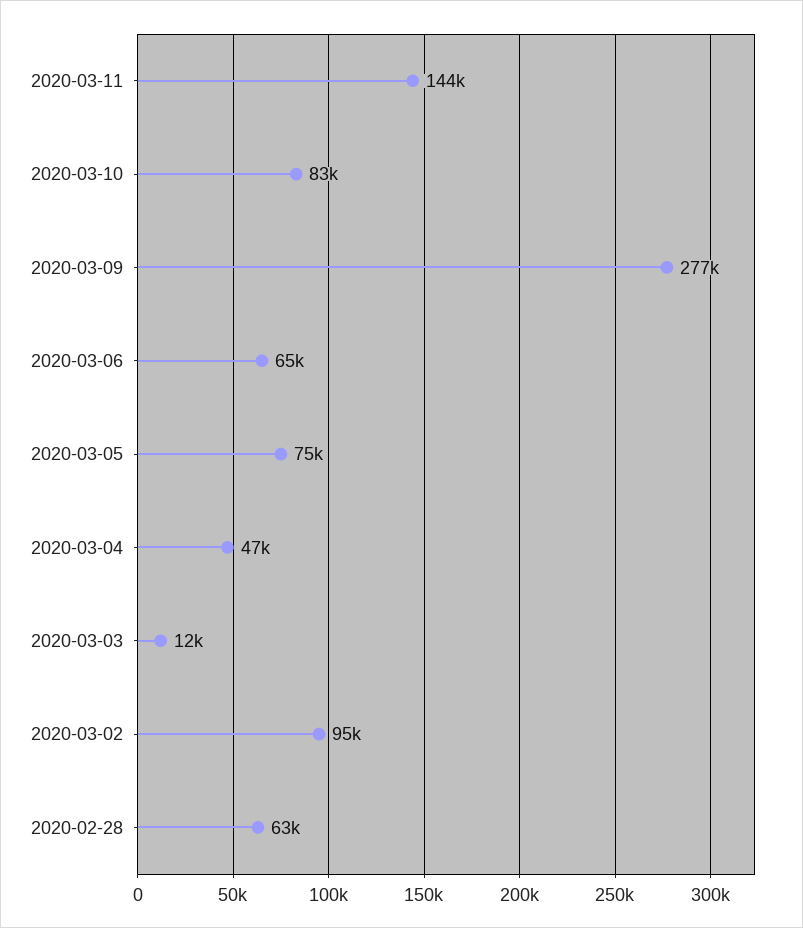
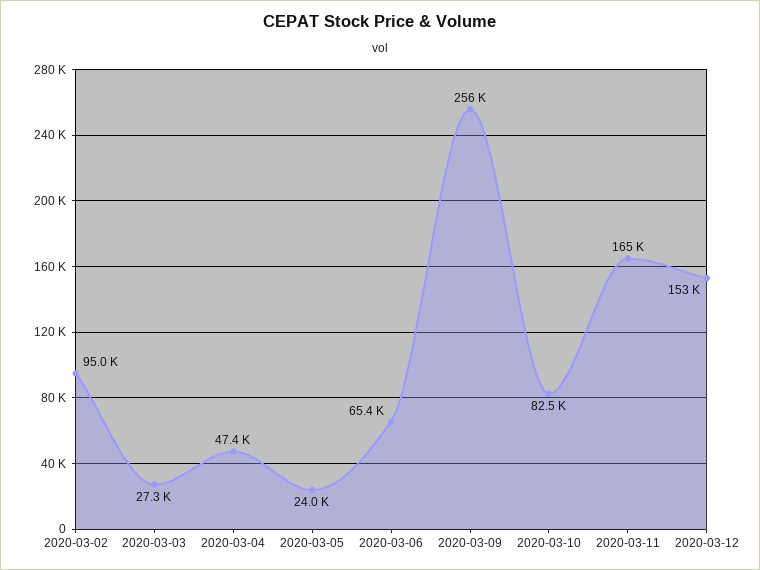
2020-03-11: 144000 -> 165000
2020-03-09: 277000 -> 256000
2020-03-05: 75000 -> 24000
2020-03-03: 12000 -> 27300
2020-02-28: 63000 -> none
2020-03-12: none -> 153000

